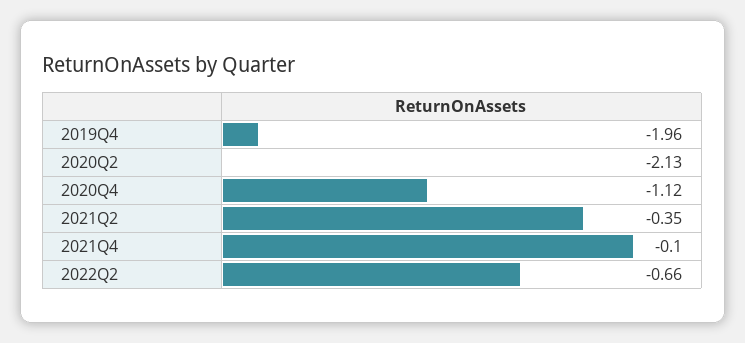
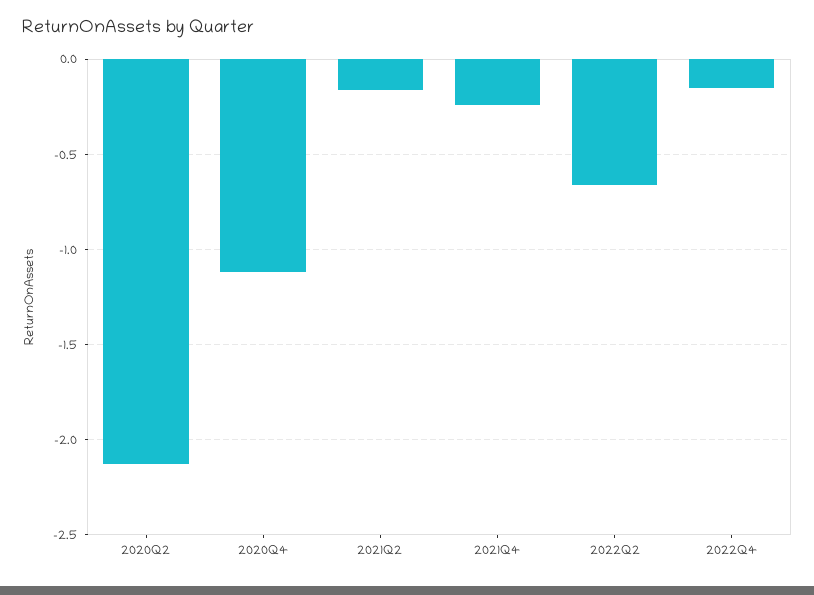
2019Q4: -1.96 -> none
2021Q2: -0.35 -> -0.15
2021Q4: -0.1 -> -0.25
2022Q4: none -> -0.15

